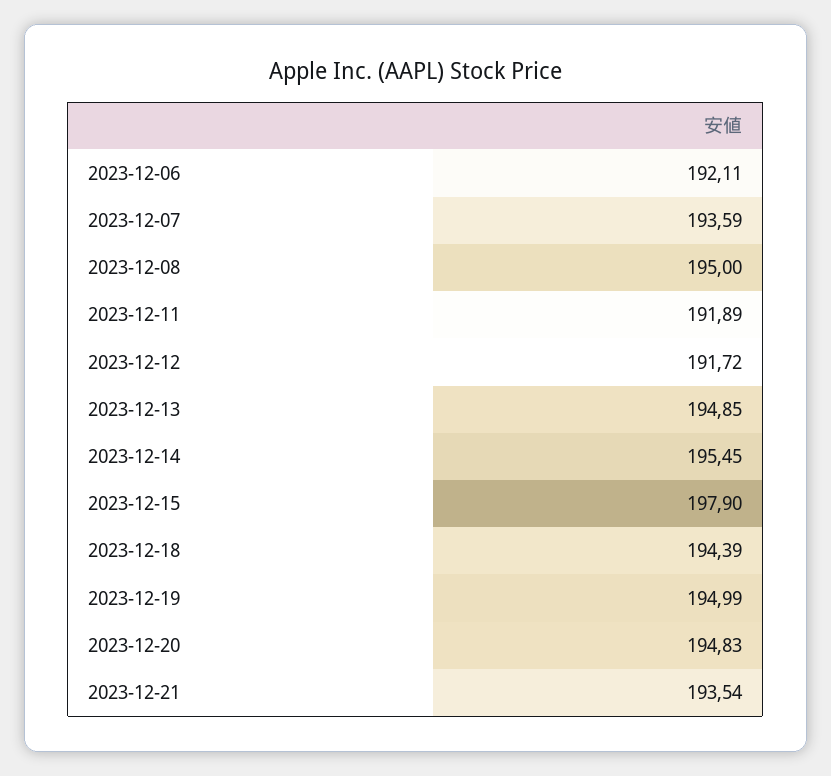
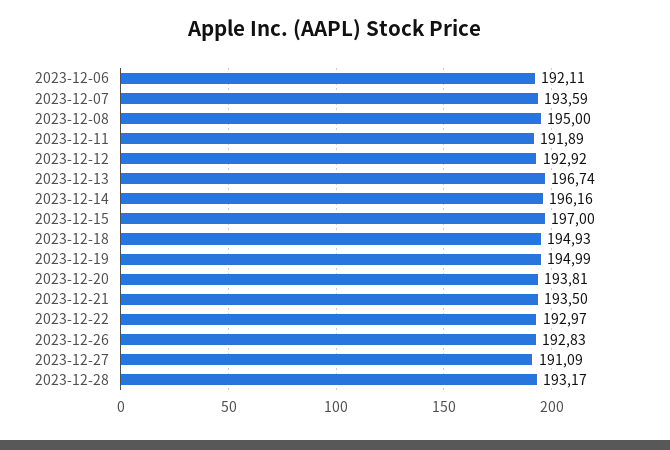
2023-12-12: 191.72 -> 192.92
2023-12-13: 194.85 -> 196.74
2023-12-14: 195.45 -> 196.16
2023-12-15: 197.9 -> 197
2023-12-18: 194.39 -> 194.93
2023-12-20: 194.83 -> 193.81
2023-12-21: 193.54 -> 193.5
2023-12-22: none -> 192.97
2023-12-26: none -> 192.83
2023-12-27: none -> 191.09
2023-12-28: none -> 193.17

